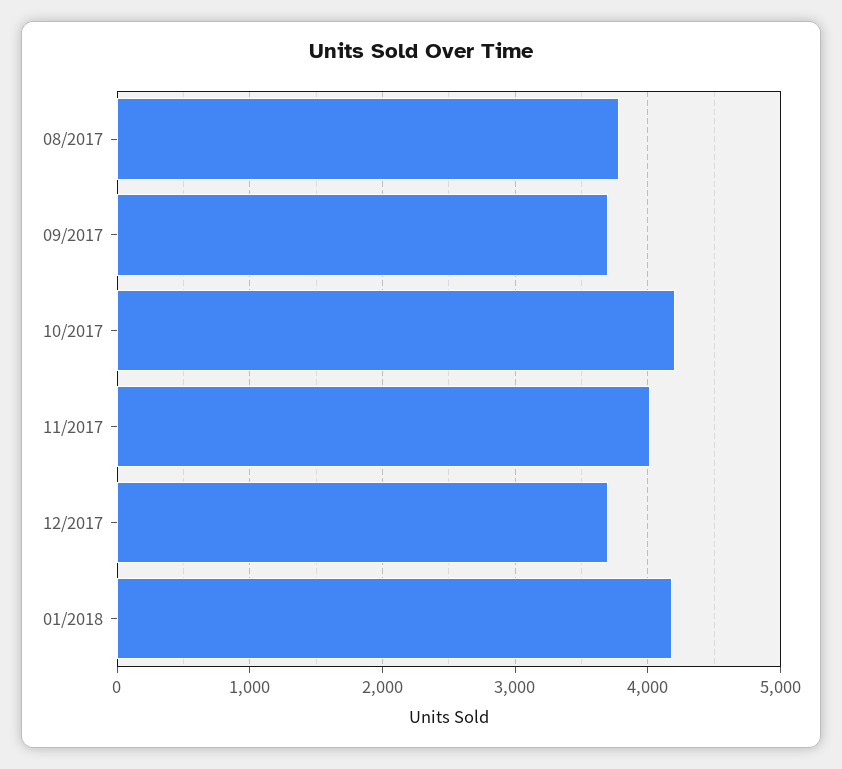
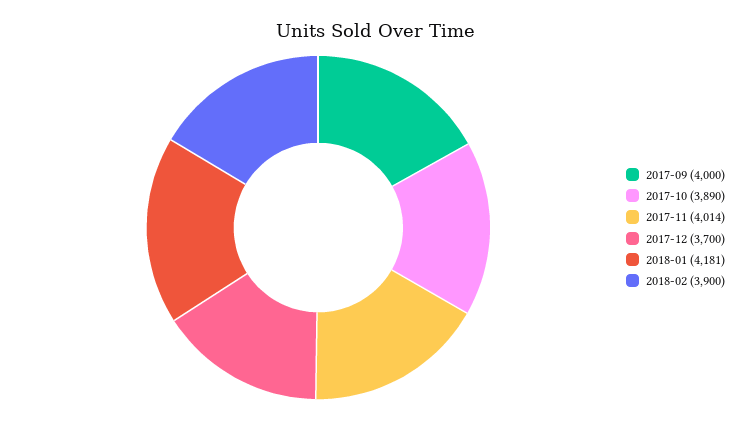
08/2017: 3800 -> none
09/2017: 3700 -> 4000
10/2017: 4200 -> 3890
2018-02: none -> 3900

